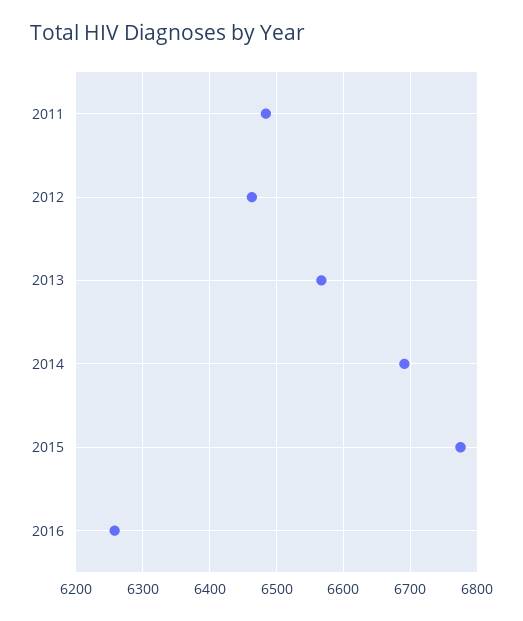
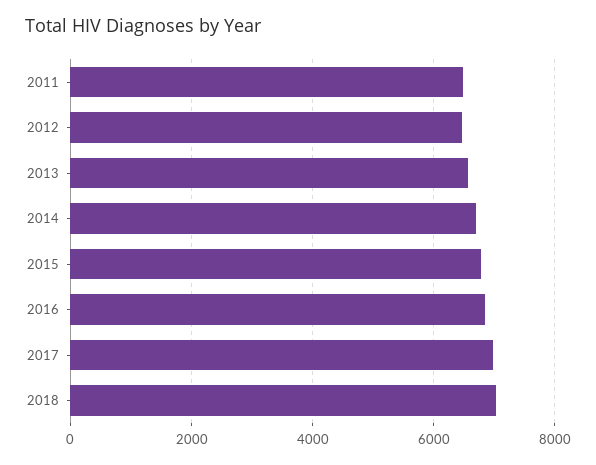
2016: 6260 -> 6800
2017: none -> 7000
2018: none -> 7000

